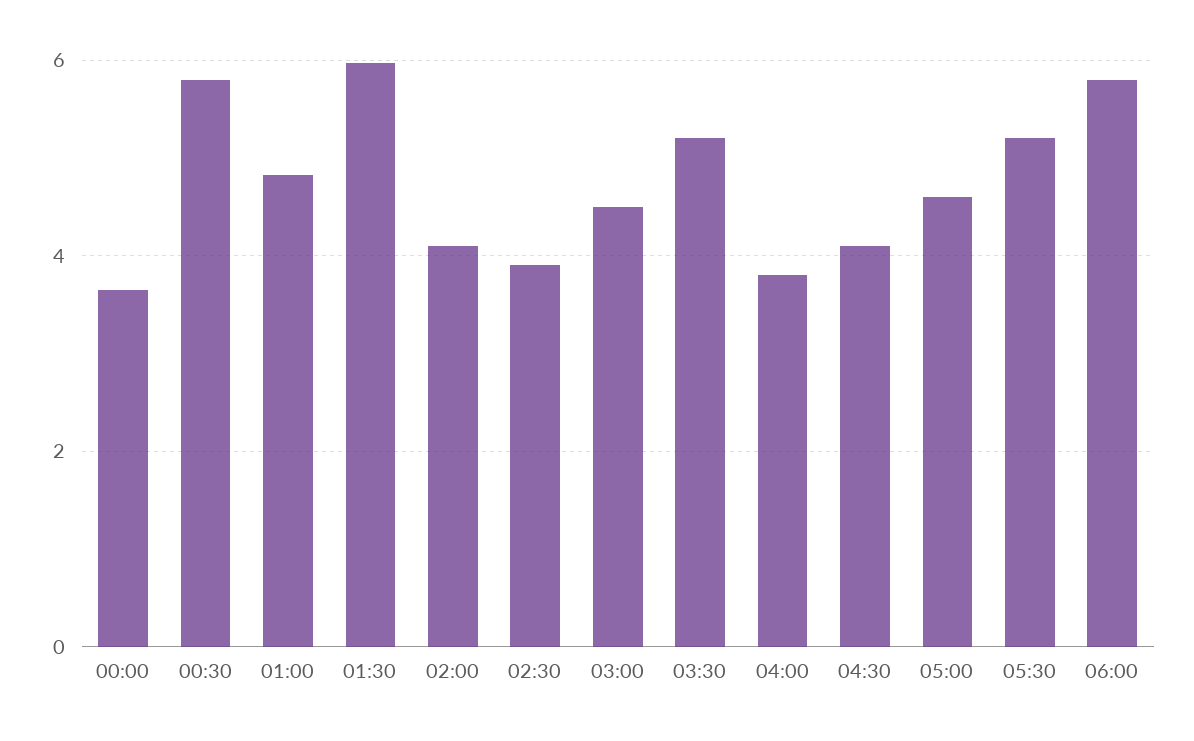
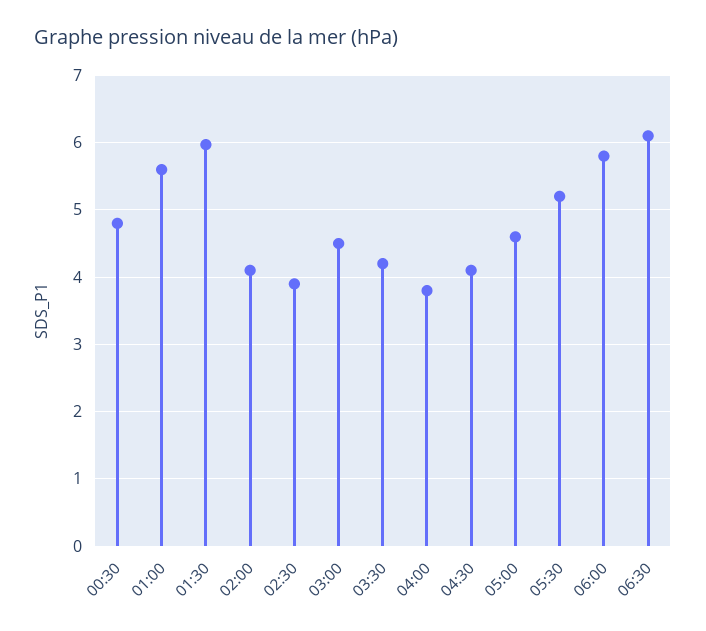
00:00: 3.6 -> none
00:30: 5.8 -> 4.8
01:00: 4.8 -> 5.6
03:30: 5.2 -> 4.2
06:30: none -> 6.1

